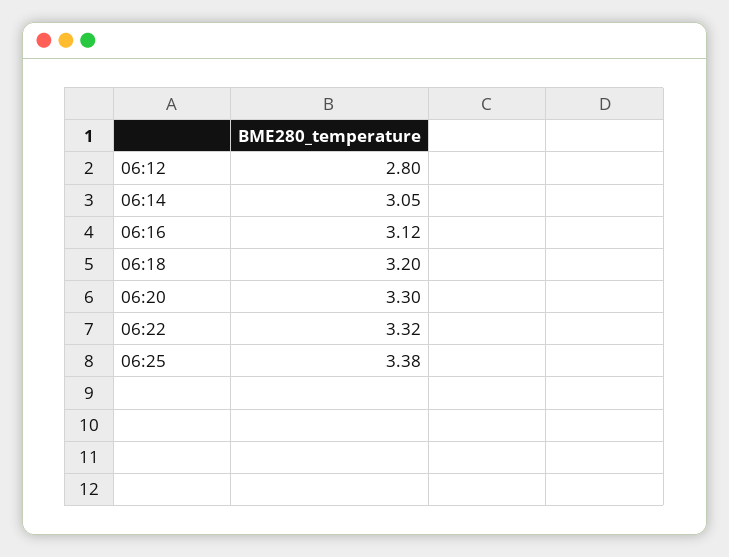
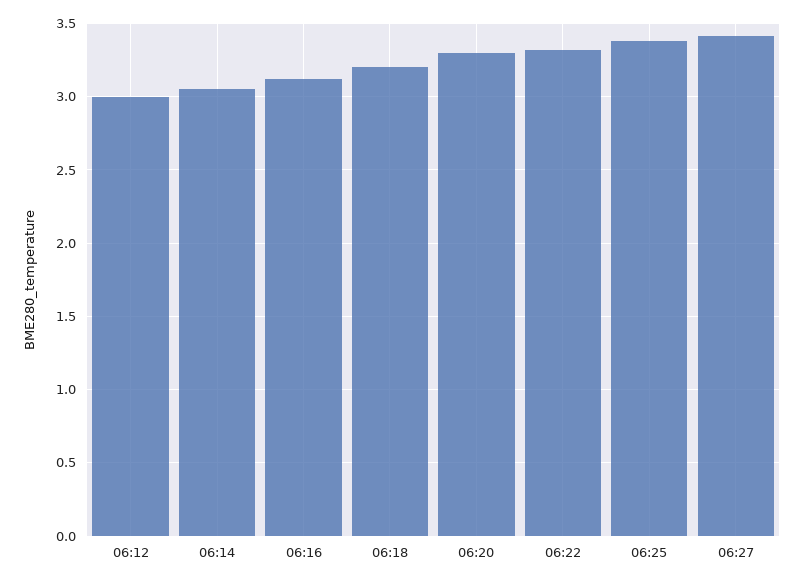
06:12: 2.8 -> 3
06:27: none -> 3.4

